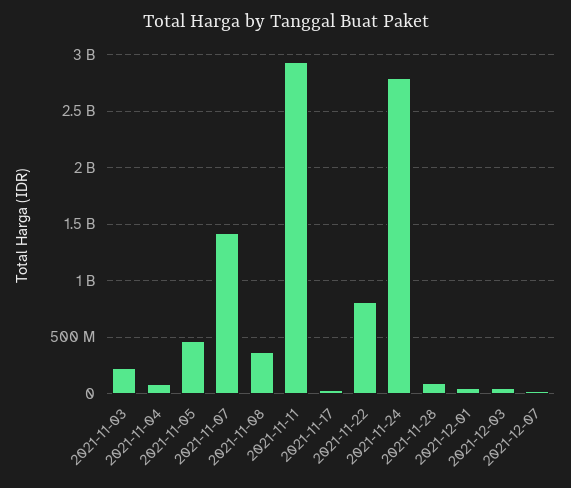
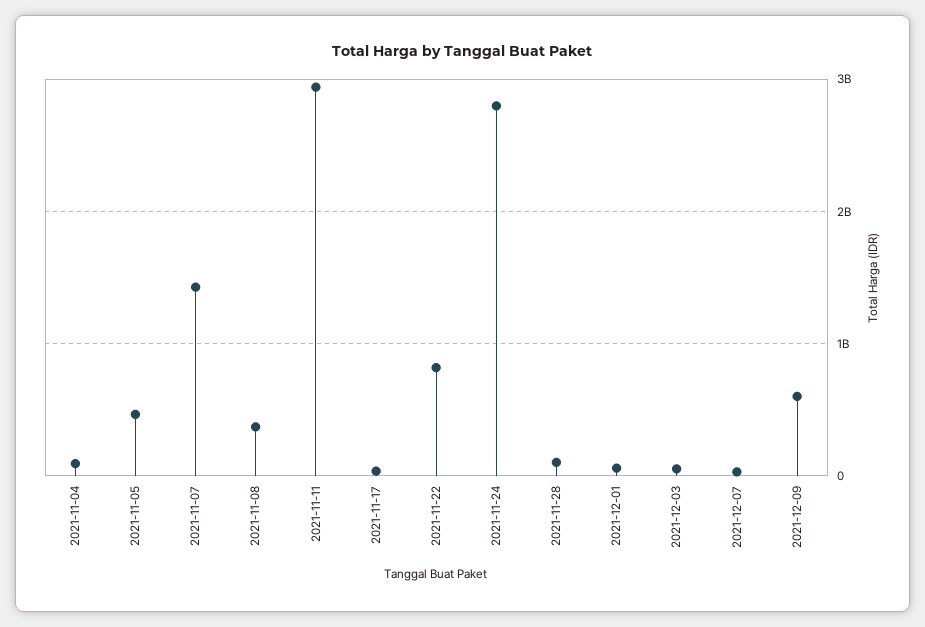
2021-11-03: 200000000 -> none
2021-12-09: none -> 600000000

